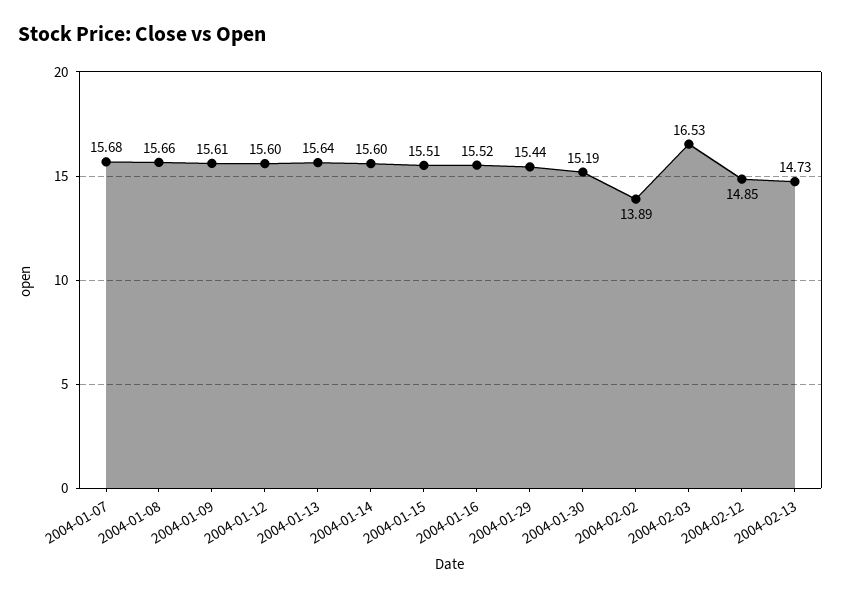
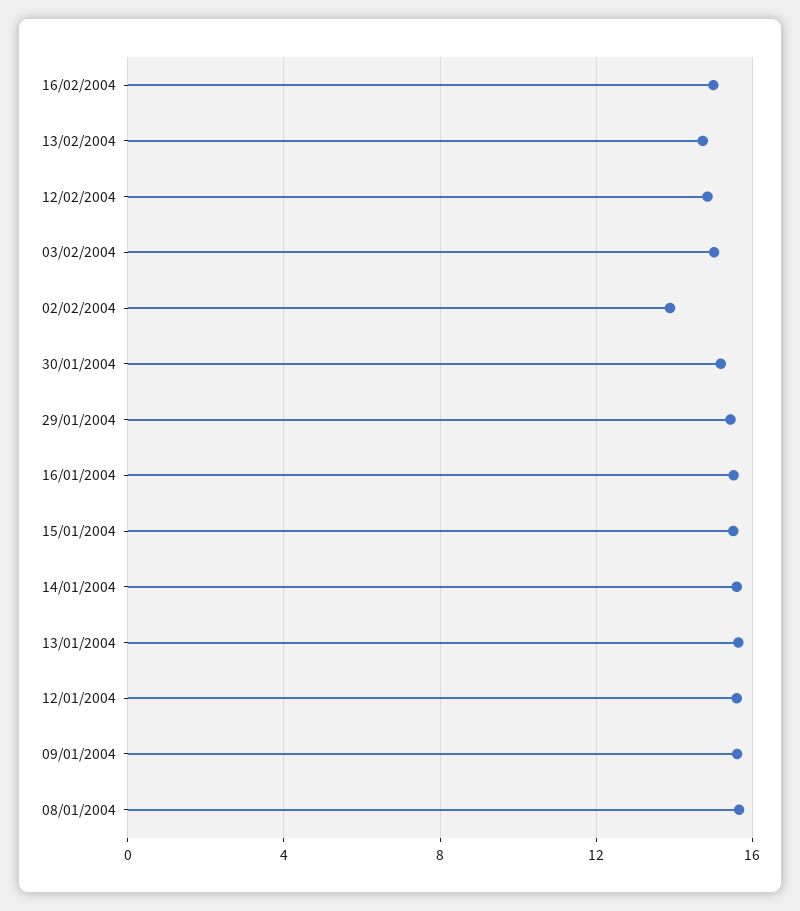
2004-01-07: 15.68 -> none
2004-02-03: 16.53 -> 15
16/02/2004: none -> 15

